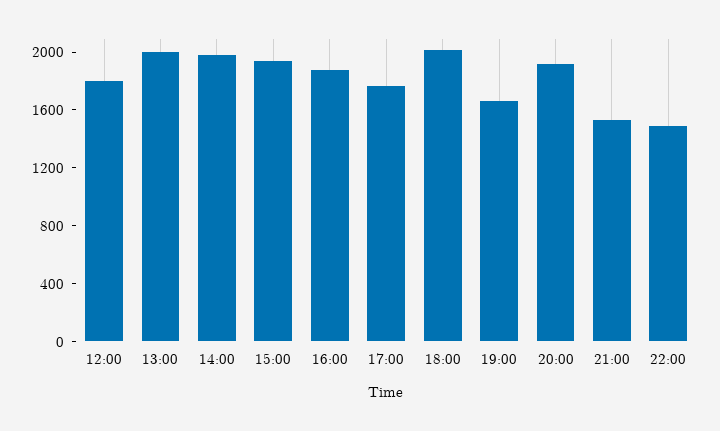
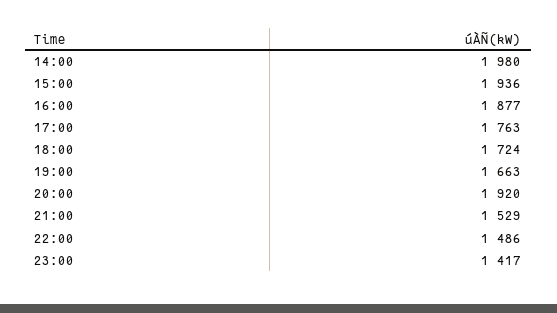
12:00: 1800 -> none
13:00: 2000 -> none
18:00: 2000 -> 1724
23:00: none -> 1417

